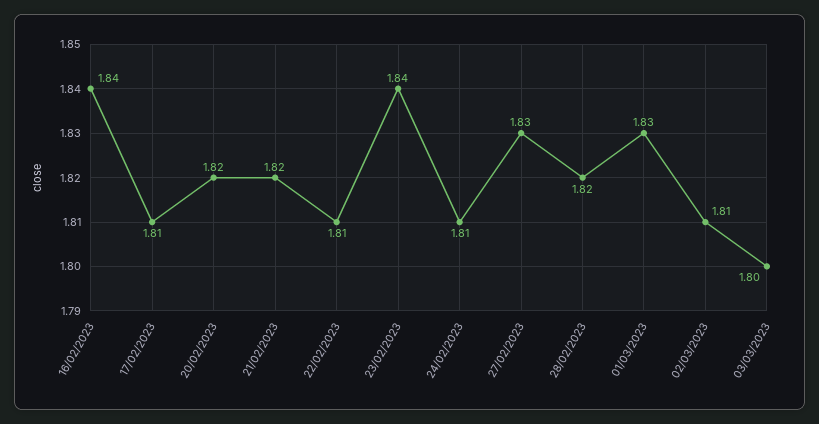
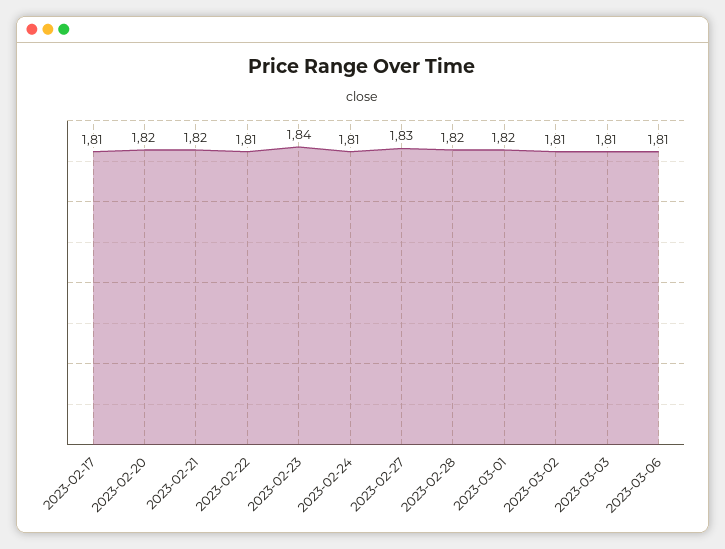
16/02/2023: 1.84 -> none
01/03/2023: 1.83 -> 1.82
03/03/2023: 1.8 -> 1.81
2023-03-06: none -> 1.81

